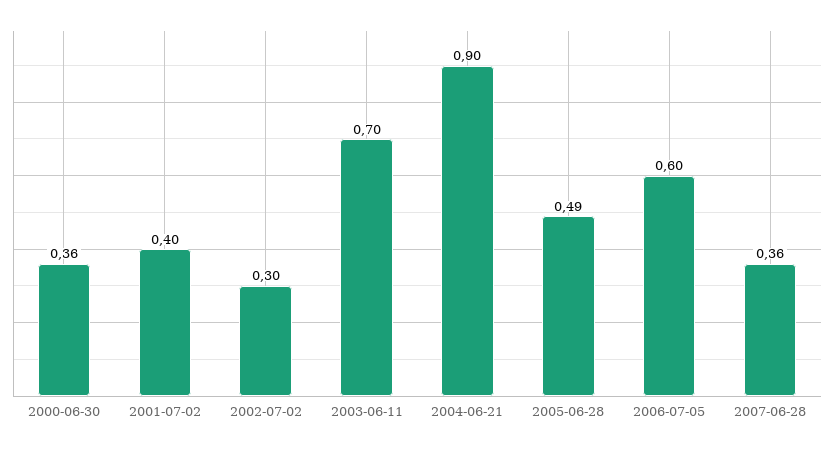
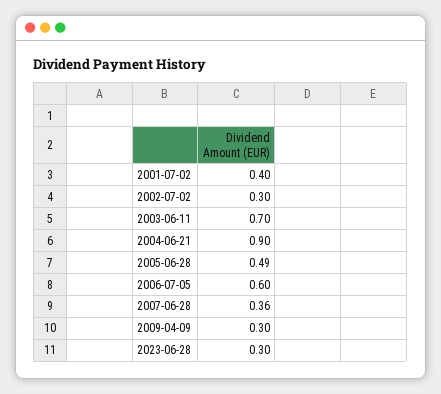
2000-06-30: 0.36 -> none
2009-04-09: none -> 0.3
2023-06-28: none -> 0.3

